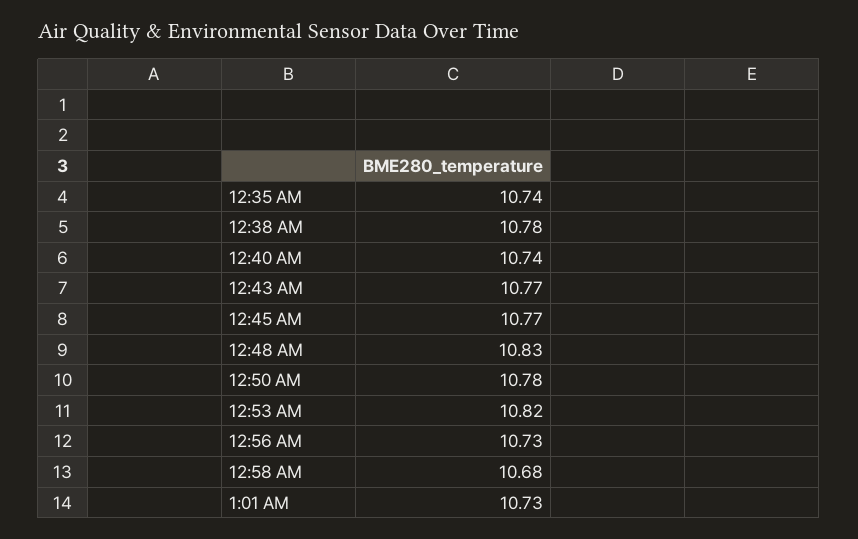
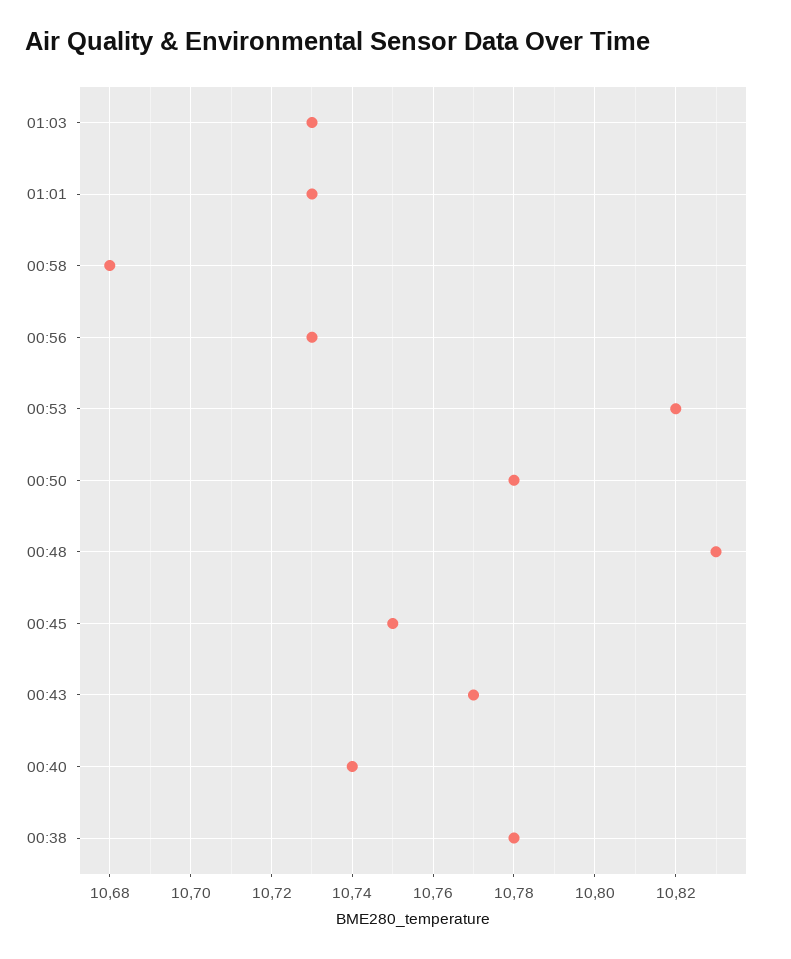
12:35 AM: 10.74 -> none
12:45 AM: 10.77 -> 10.75
01:03: none -> 10.73

